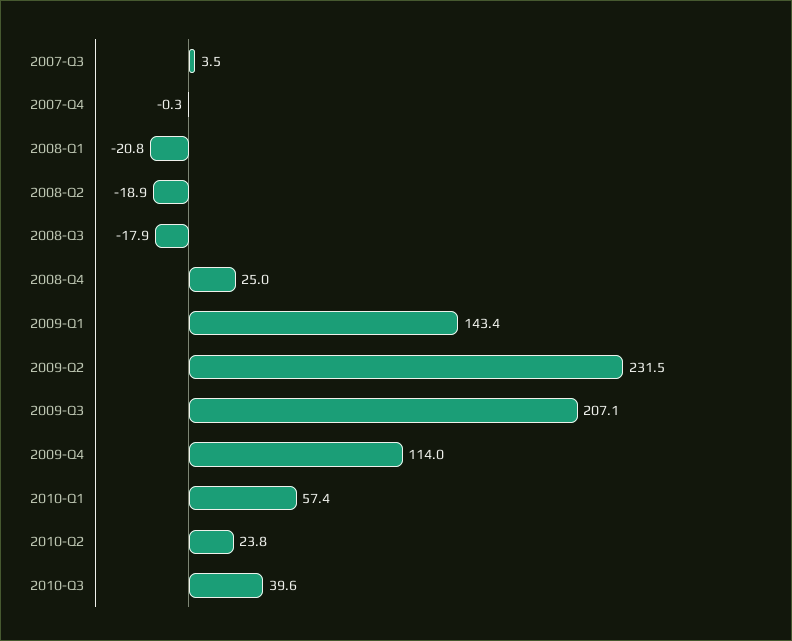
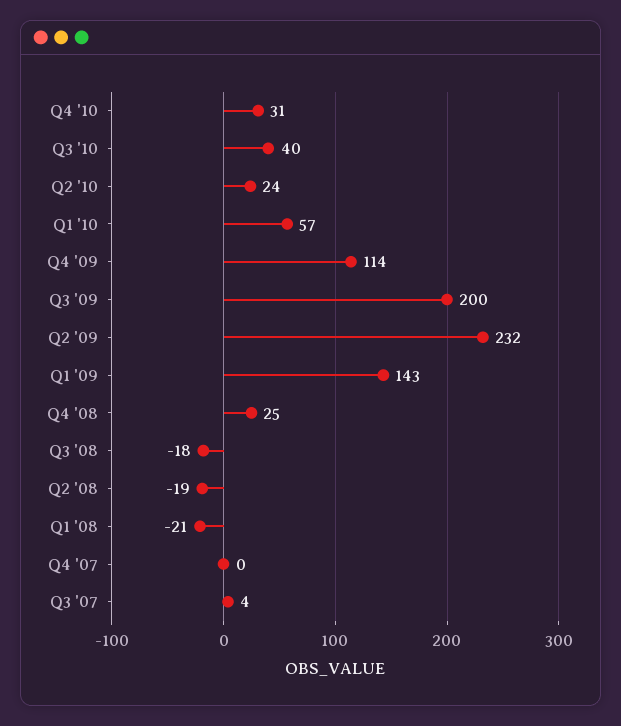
2009-Q3: 207.1 -> 200
Q4 '10: none -> 31

